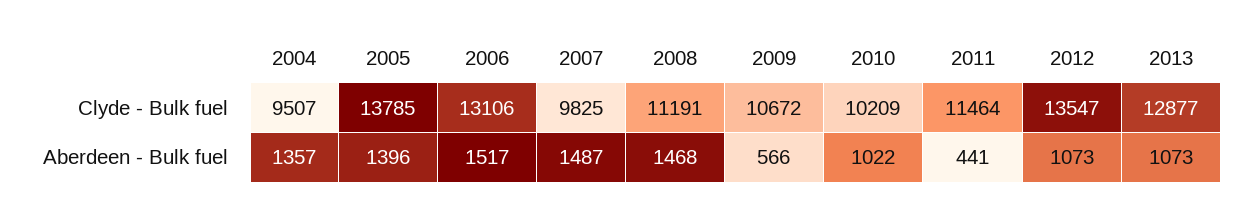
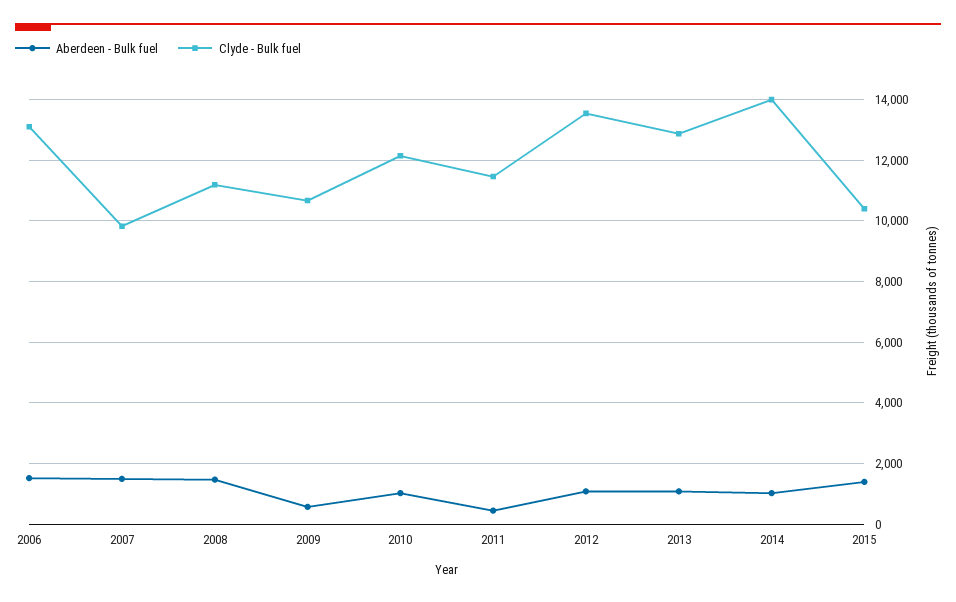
Clyde - Bulk fuel, 2004: 9507 -> none
Clyde - Bulk fuel, 2005: 13785 -> none
Clyde - Bulk fuel, 2010: 10209 -> 12200
Aberdeen - Bulk fuel, 2004: 1357 -> none
Aberdeen - Bulk fuel, 2005: 1396 -> none
Aberdeen - Bulk fuel, 2014: none -> 1000
Clyde - Bulk fuel, 2014: none -> 14000
Aberdeen - Bulk fuel, 2015: none -> 1400
Clyde - Bulk fuel, 2015: none -> 10400

